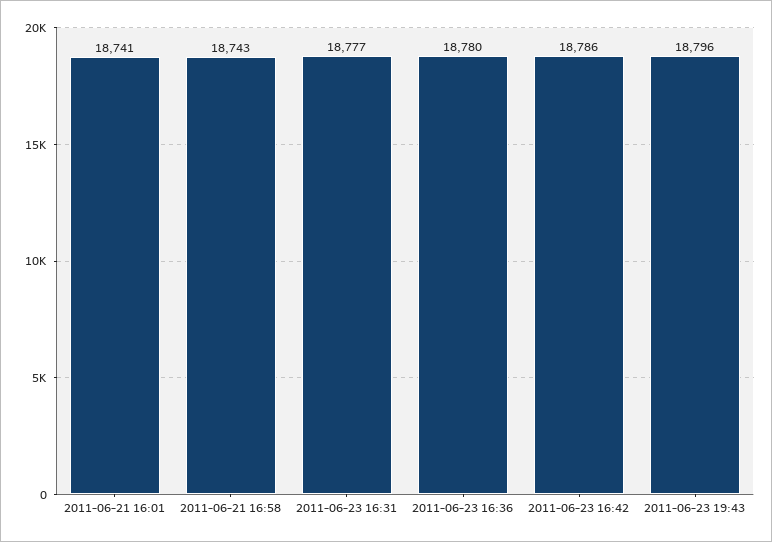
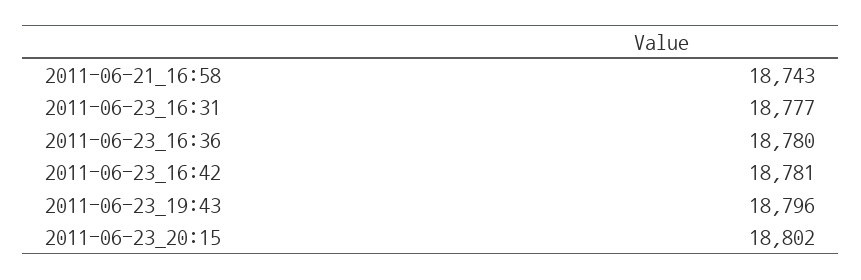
2011-06-21 16:01: 18741 -> none
2011-06-23 16:42: 18786 -> 18781
2011-06-23_20:15: none -> 18802

